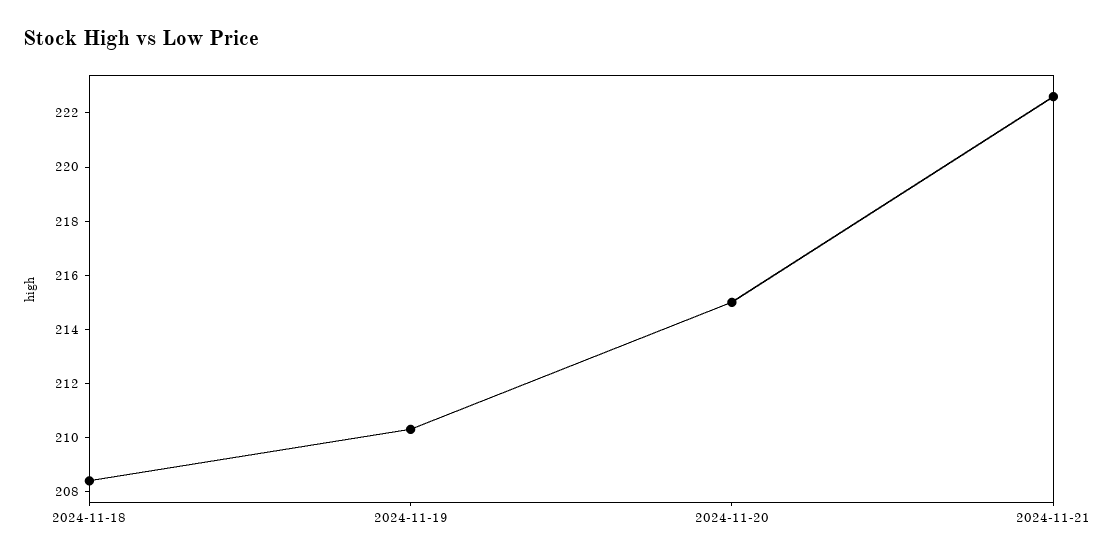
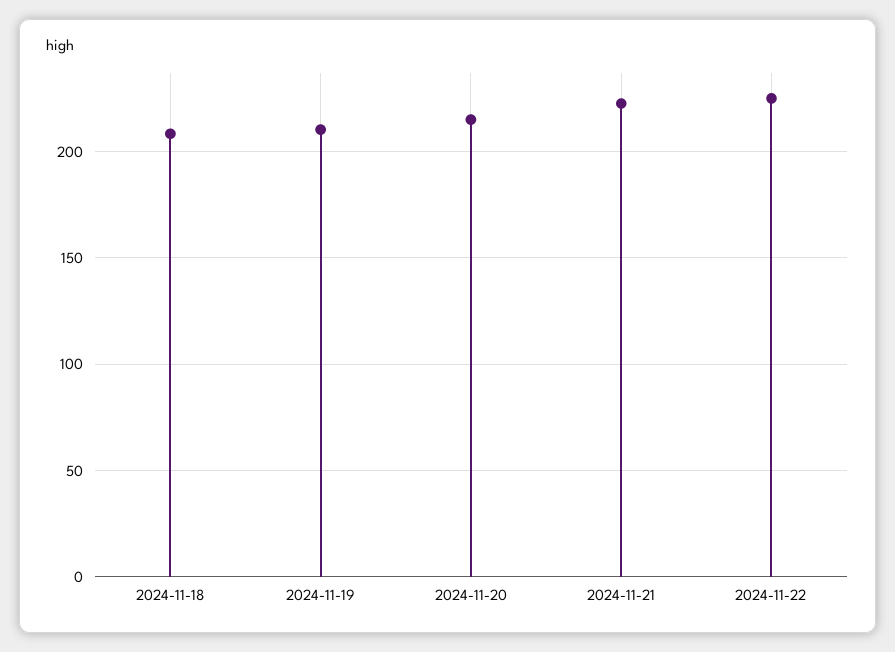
2024-11-22: none -> 225

